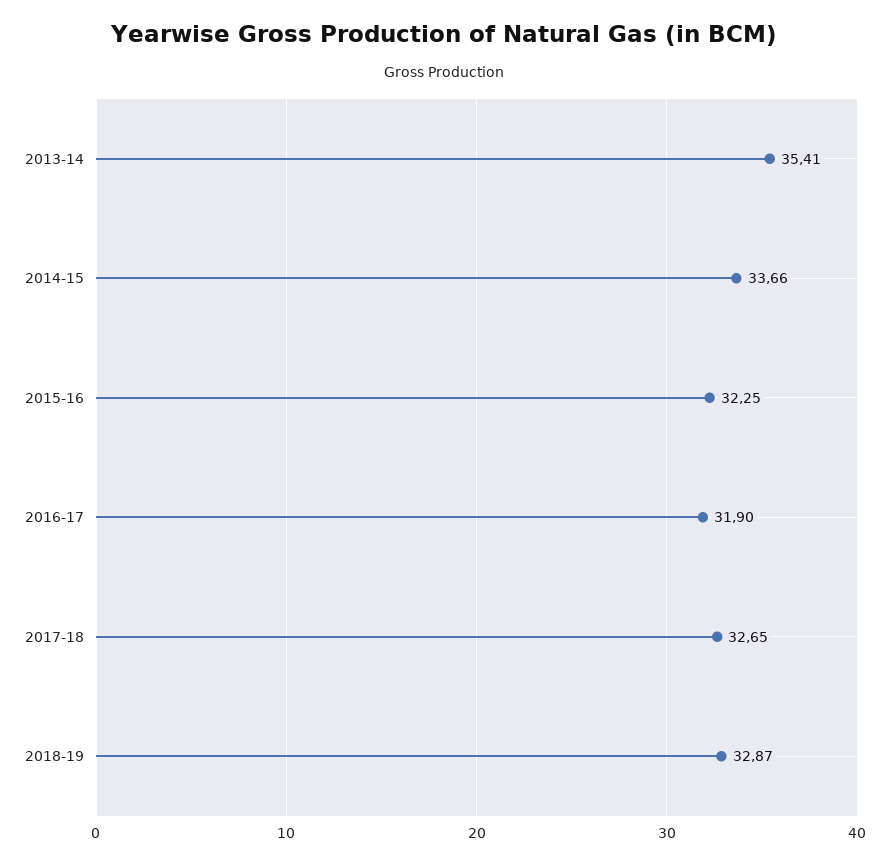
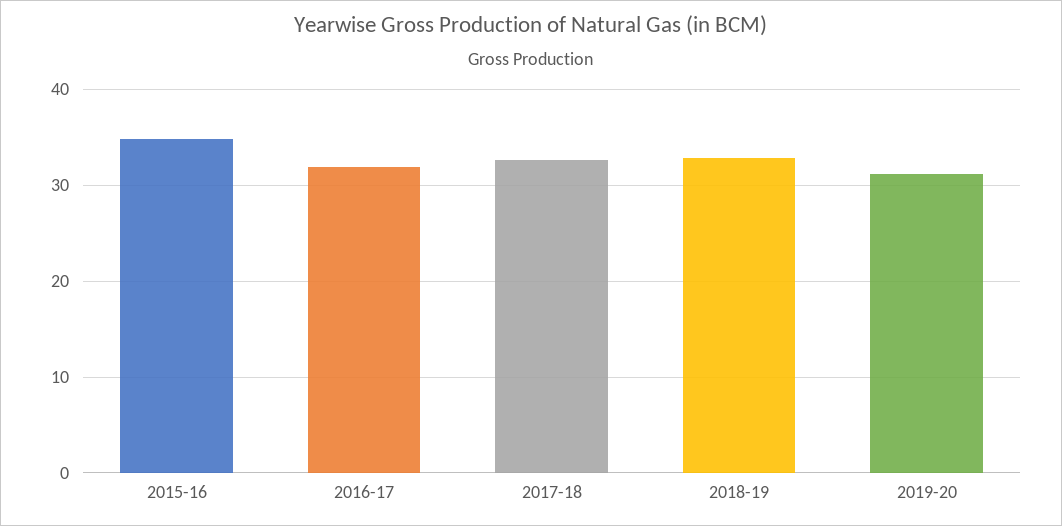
2013-14: 35.41 -> none
2014-15: 33.66 -> none
2015-16: 32.25 -> 35
2019-20: none -> 31

